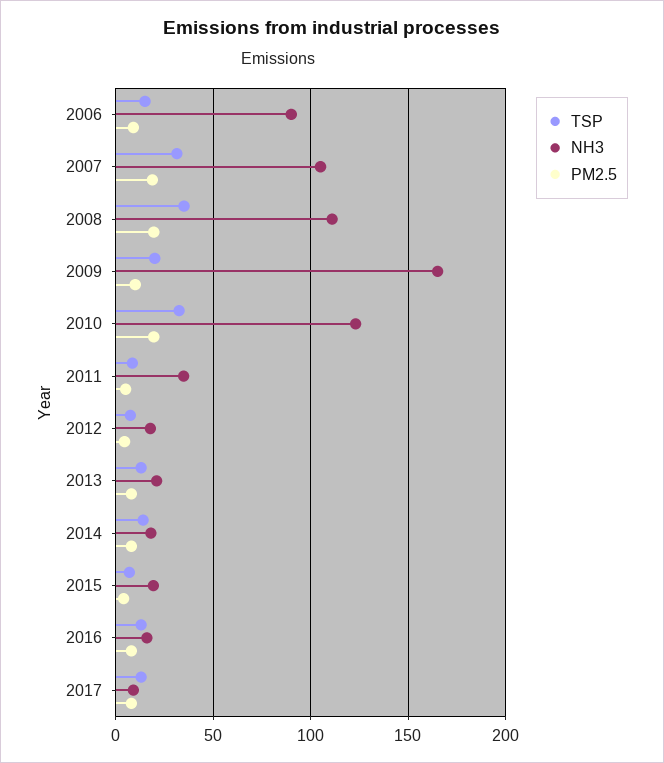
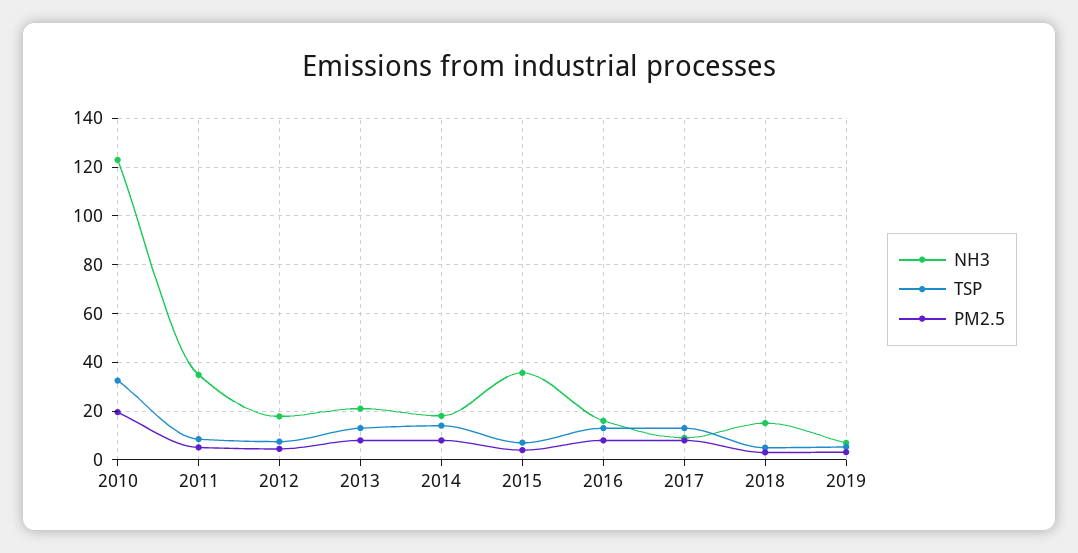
TSP, 2006: 15 -> none
NH3, 2006: 90 -> none
PM2.5, 2006: 10 -> none
TSP, 2007: 30 -> none
NH3, 2007: 105 -> none
PM2.5, 2007: 20 -> none
TSP, 2008: 35 -> none
NH3, 2008: 110 -> none
PM2.5, 2008: 20 -> none
TSP, 2009: 20 -> none
NH3, 2009: 165 -> none
PM2.5, 2009: 10 -> none
NH3, 2015: 20 -> 35
NH3, 2018: none -> 15
TSP, 2018: none -> 5
PM2.5, 2018: none -> 2.5
NH3, 2019: none -> 7.5
TSP, 2019: none -> 5
PM2.5, 2019: none -> 2.5

